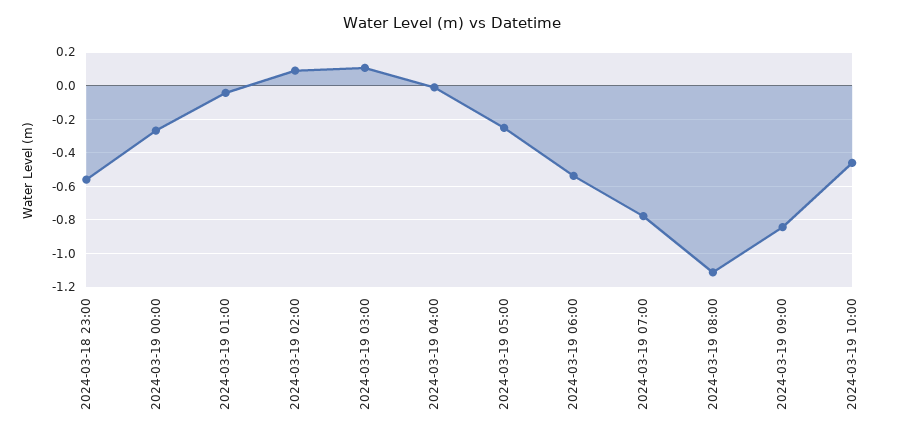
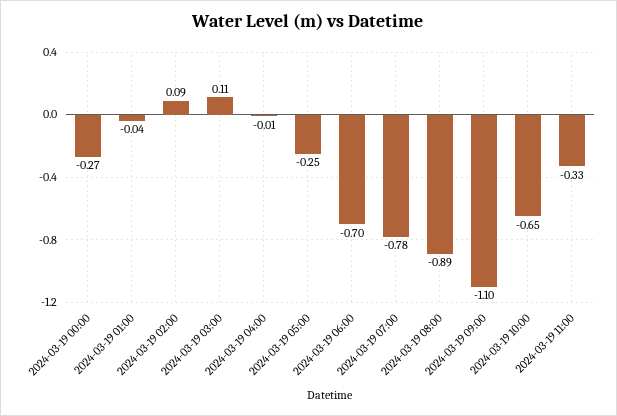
2024-03-18 23:00: -0.55 -> none
2024-03-19 06:00: -0.55 -> -0.7
2024-03-19 08:00: -1.1 -> -0.89
2024-03-19 09:00: -0.85 -> -1.1
2024-03-19 10:00: -0.45 -> -0.65
2024-03-19 11:00: none -> -0.33

